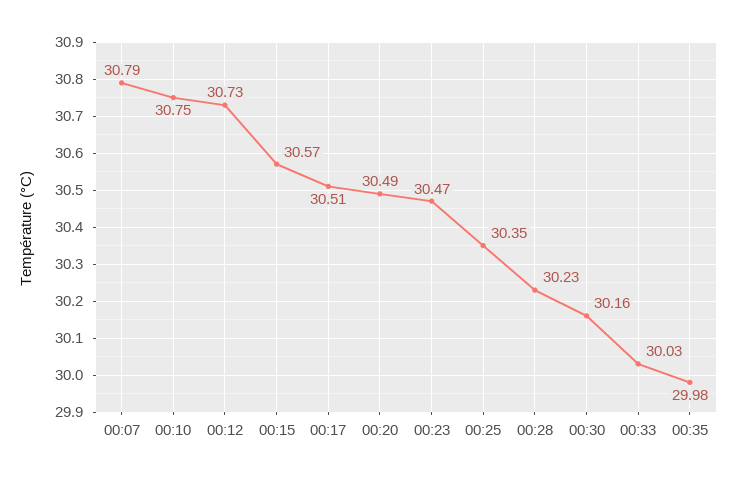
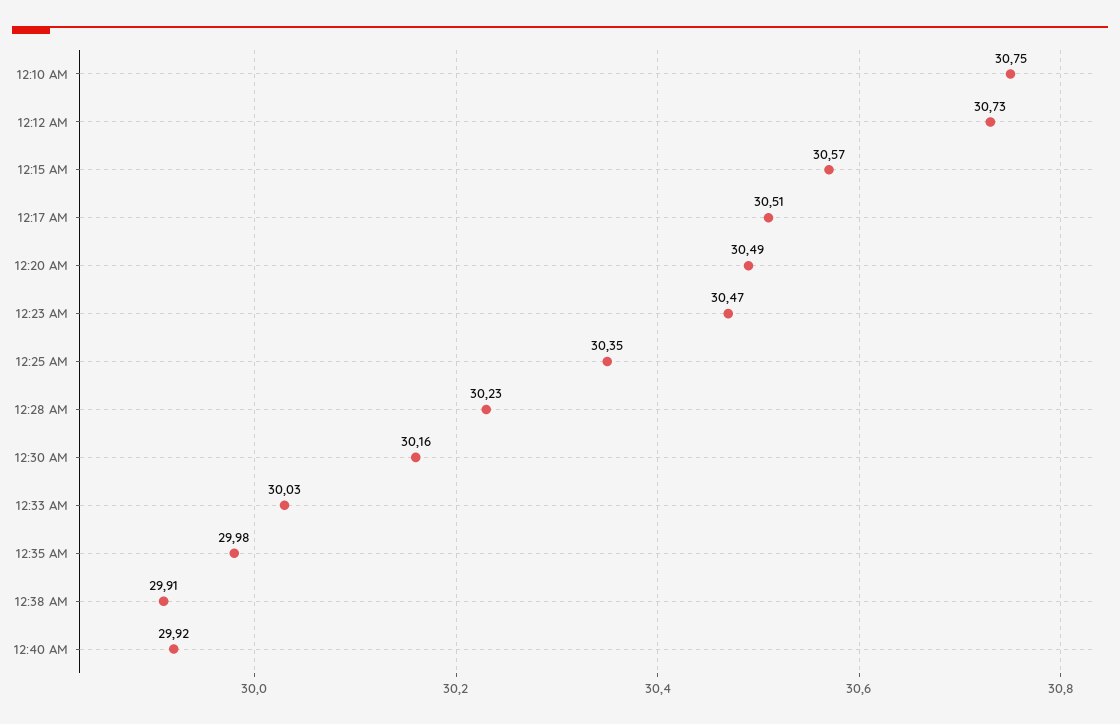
00:07: 30.79 -> none
12:38 AM: none -> 29.91
12:40 AM: none -> 29.92

